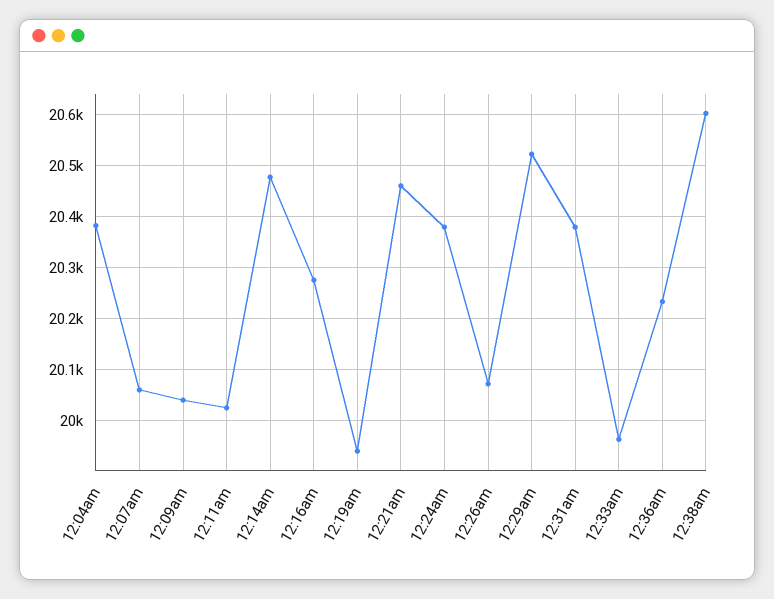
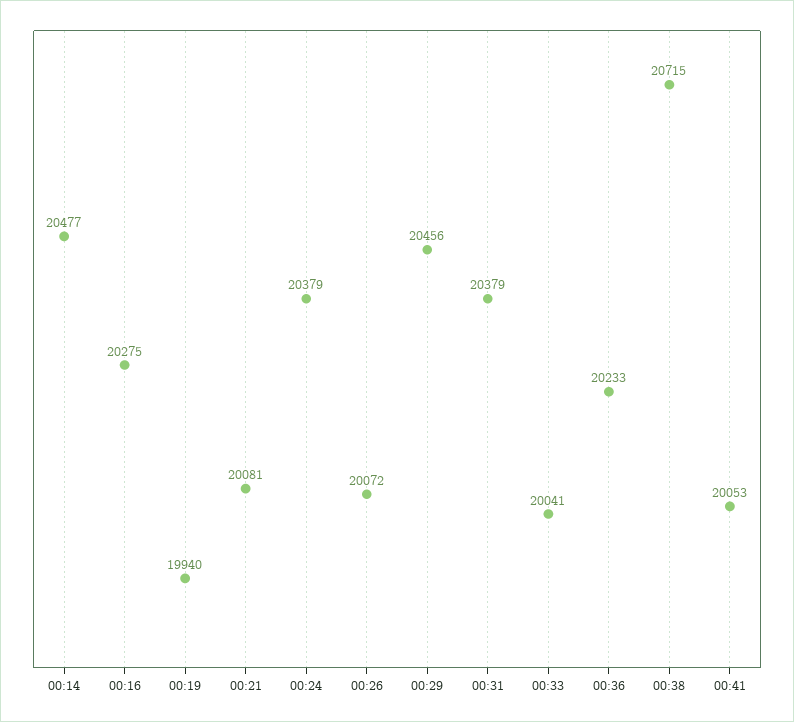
12:04am: 20380 -> none
12:07am: 20060 -> none
12:09am: 20040 -> none
12:11am: 20020 -> none
12:21am: 20460 -> 20081
12:29am: 20520 -> 20456
12:33am: 19960 -> 20041
12:38am: 20600 -> 20715
00:41: none -> 20053

